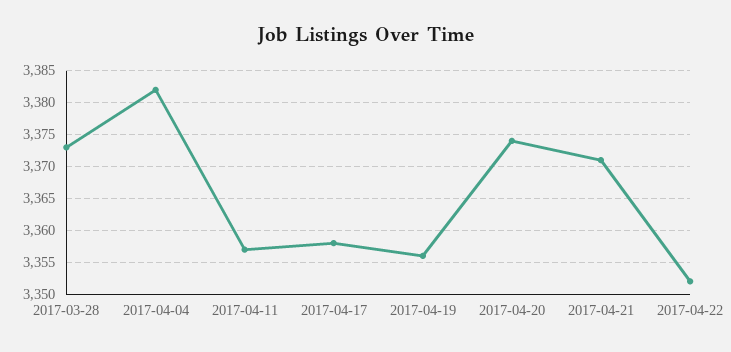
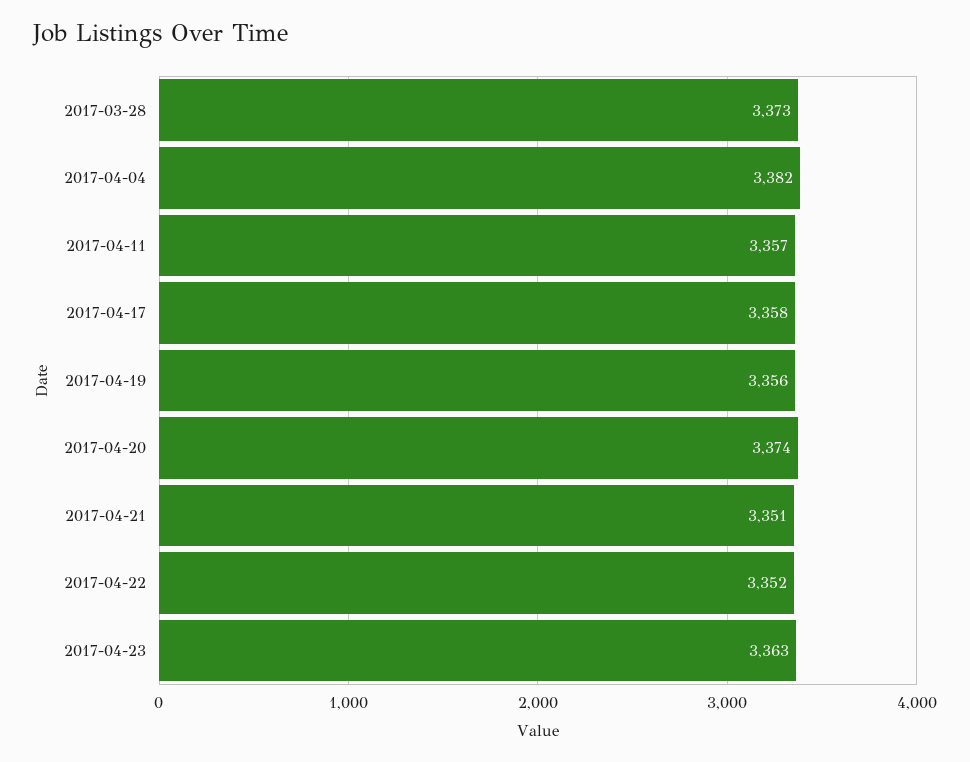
2017-04-21: 3371 -> 3351
2017-04-23: none -> 3363

